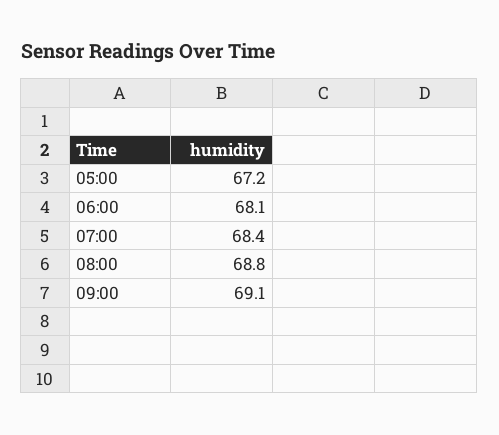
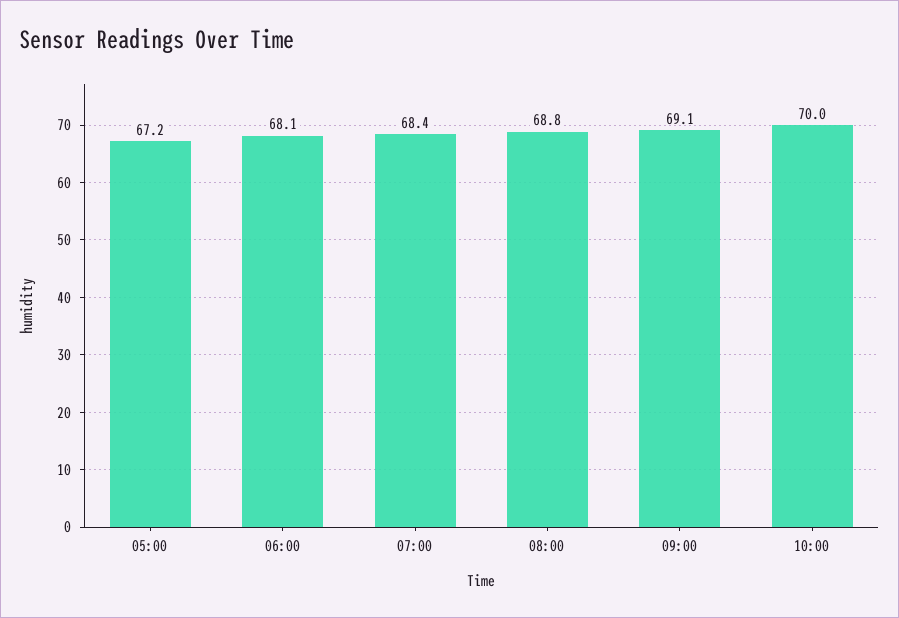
10:00: none -> 70

